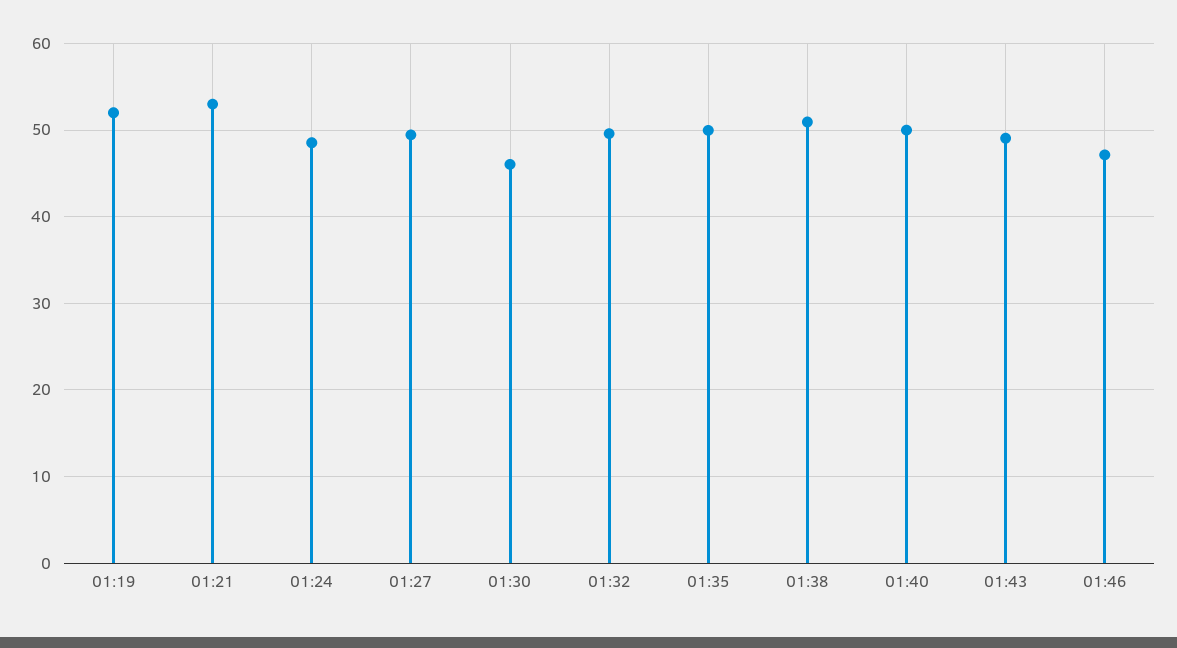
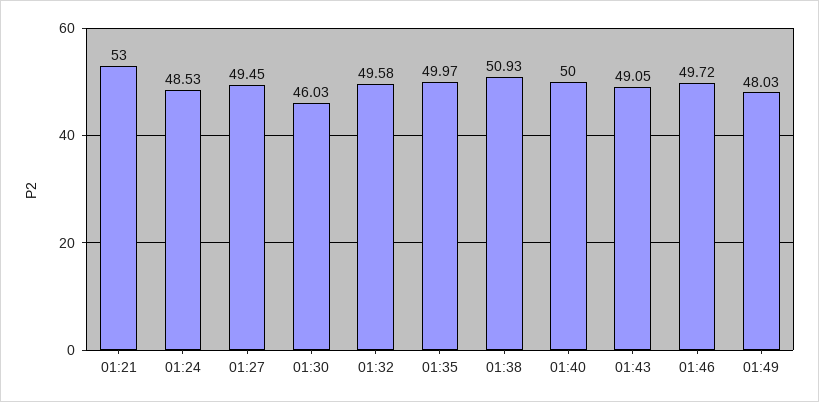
01:19: 52 -> none
01:46: 47 -> 49.72
01:49: none -> 48.03

